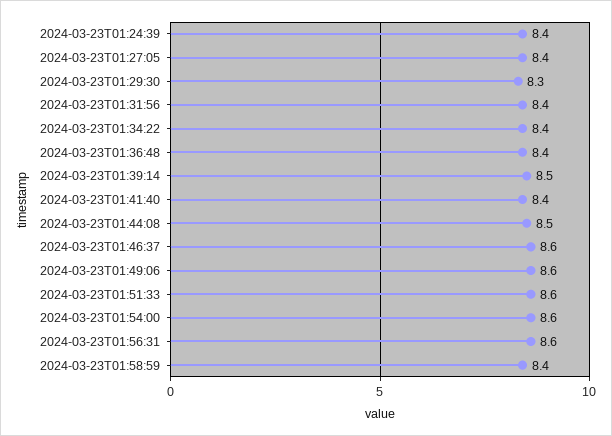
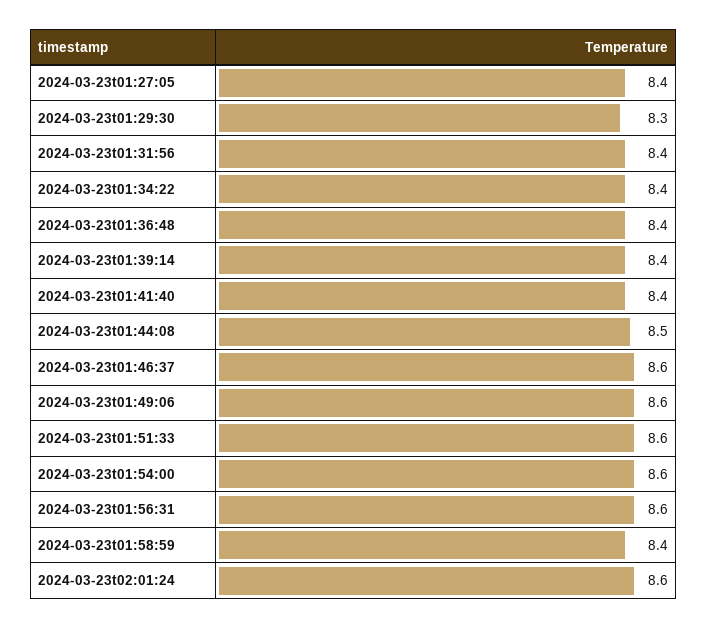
2024-03-23T01:24:39: 8.4 -> none
2024-03-23T01:39:14: 8.5 -> 8.4
2024-03-23t02:01:24: none -> 8.6

